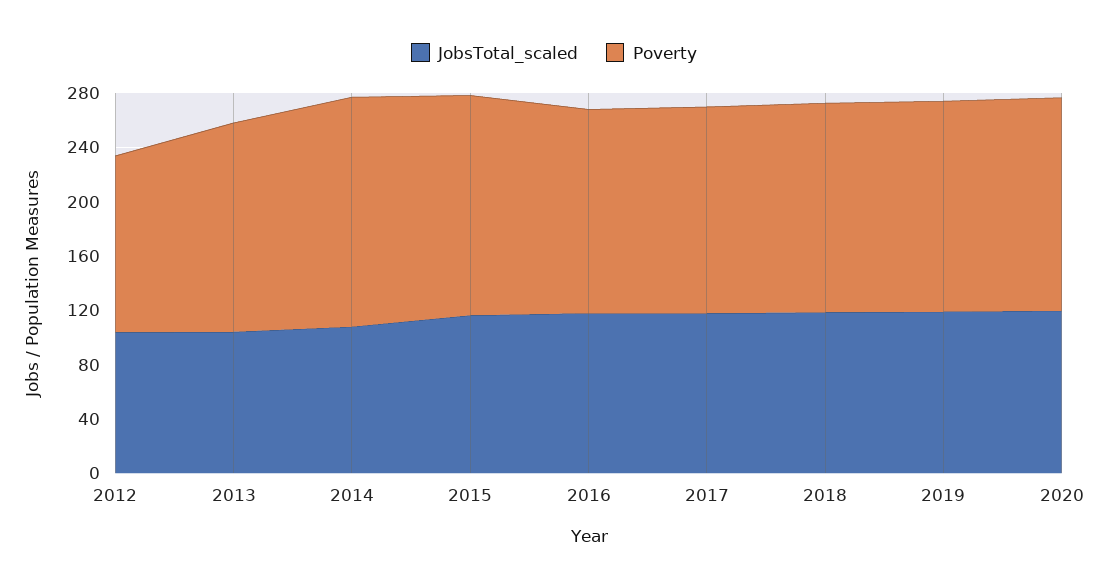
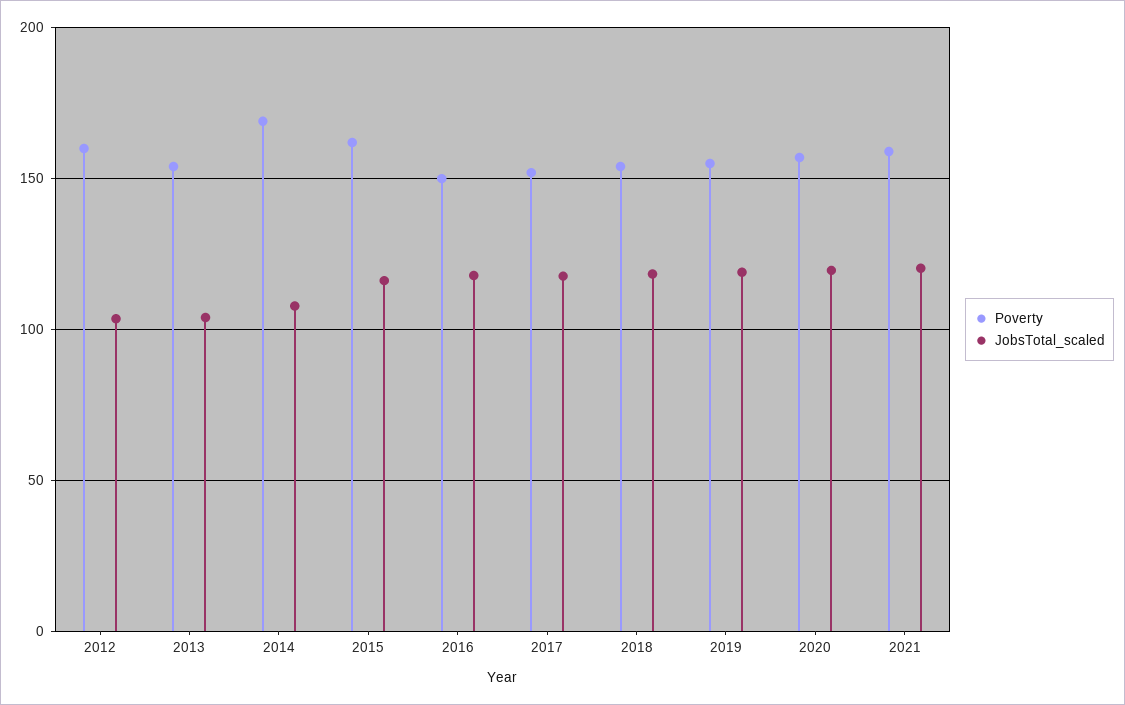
Poverty, 2012: 130 -> 160
Poverty, 2021: none -> 160
JobsTotal_scaled, 2021: none -> 120

